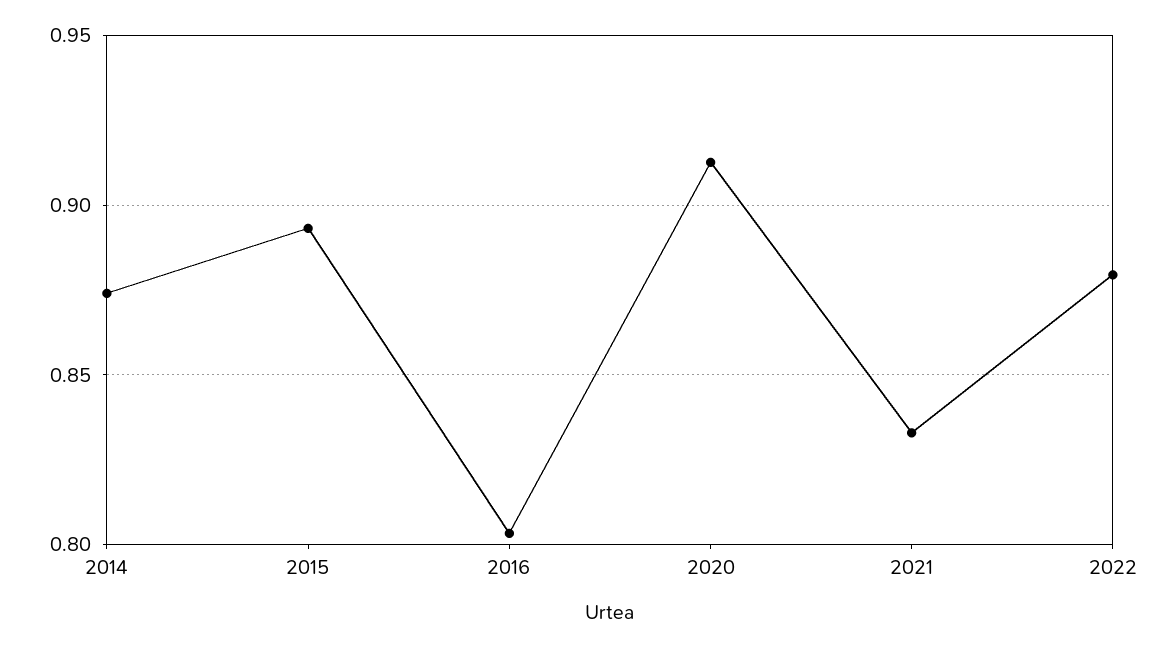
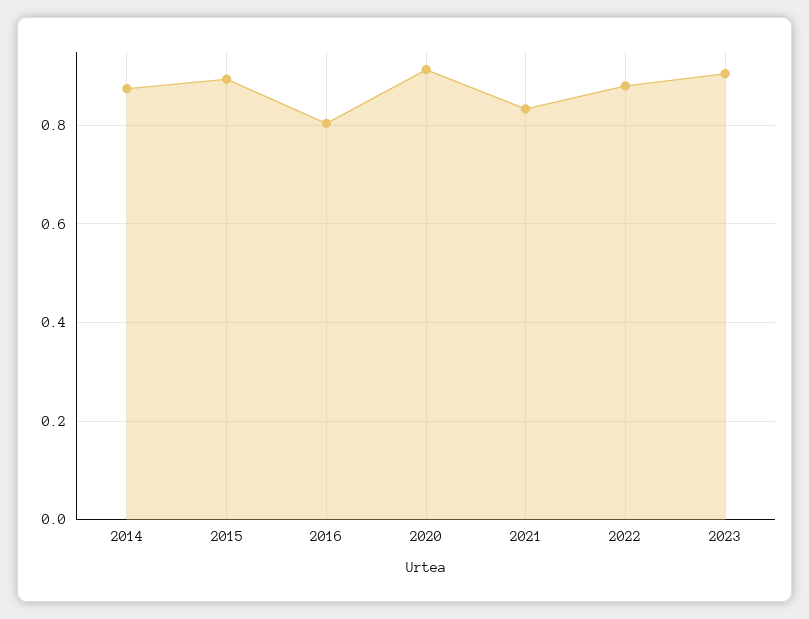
2023: none -> 0.9

